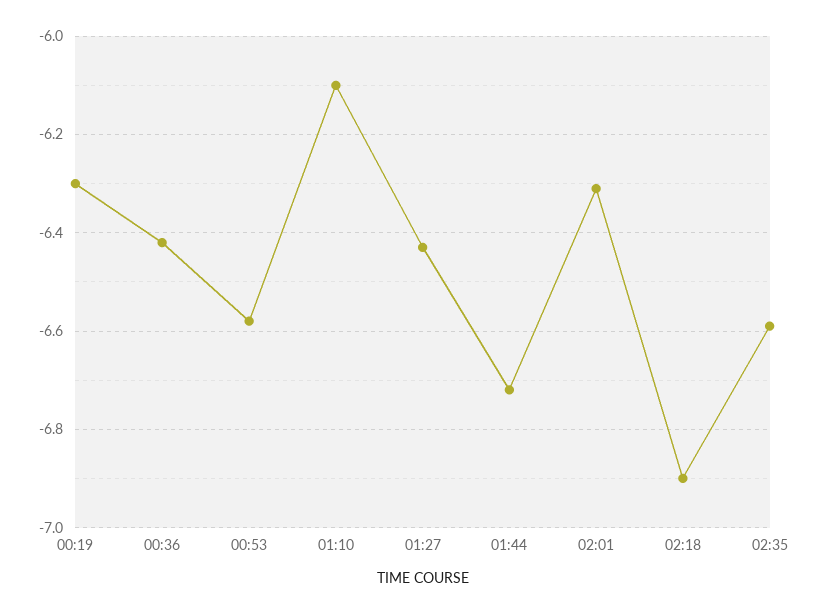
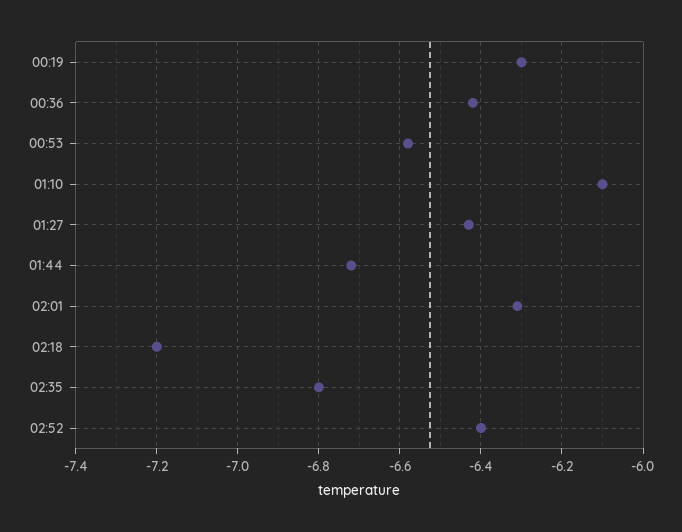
02:18: -6.9 -> -7.2
02:35: -6.6 -> -6.8
02:52: none -> -6.4

